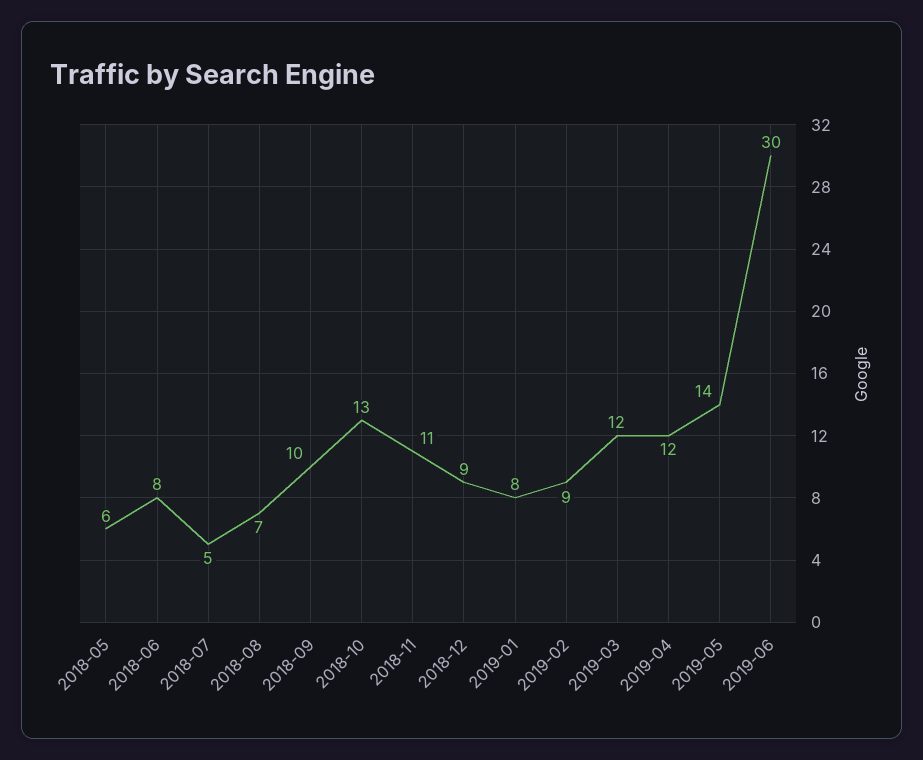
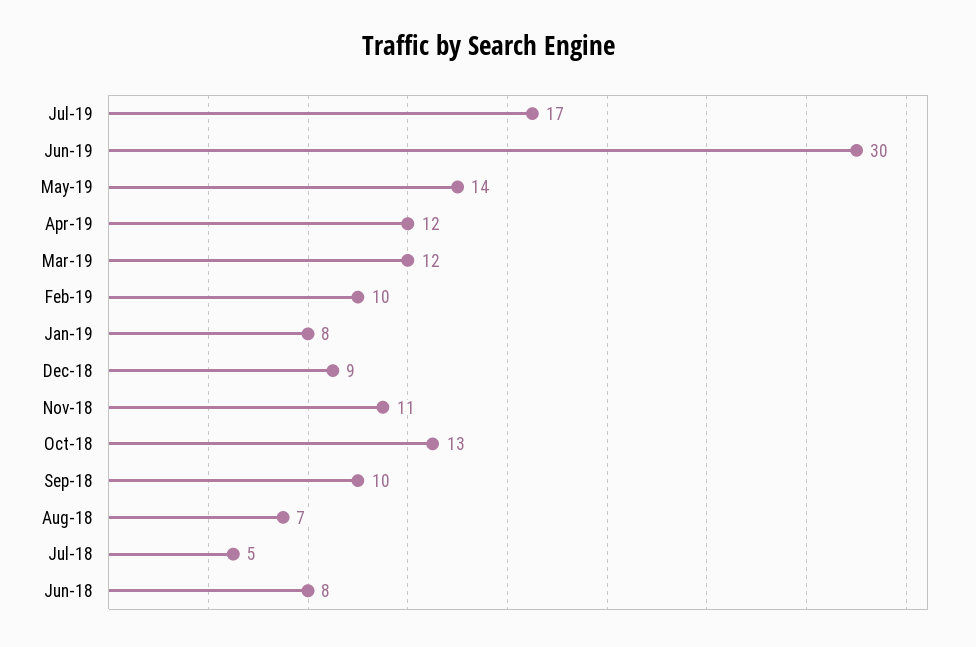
2018-05: 6 -> none
2019-02: 9 -> 10
Jul-19: none -> 17

